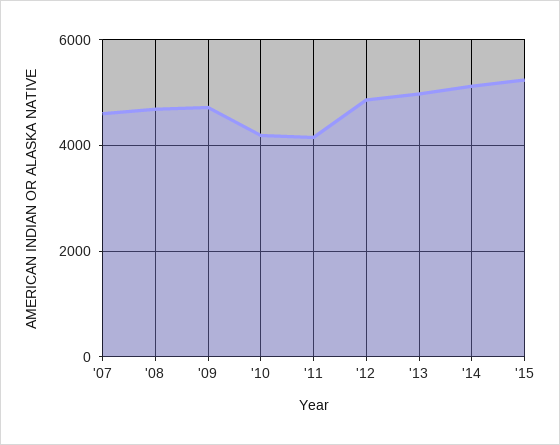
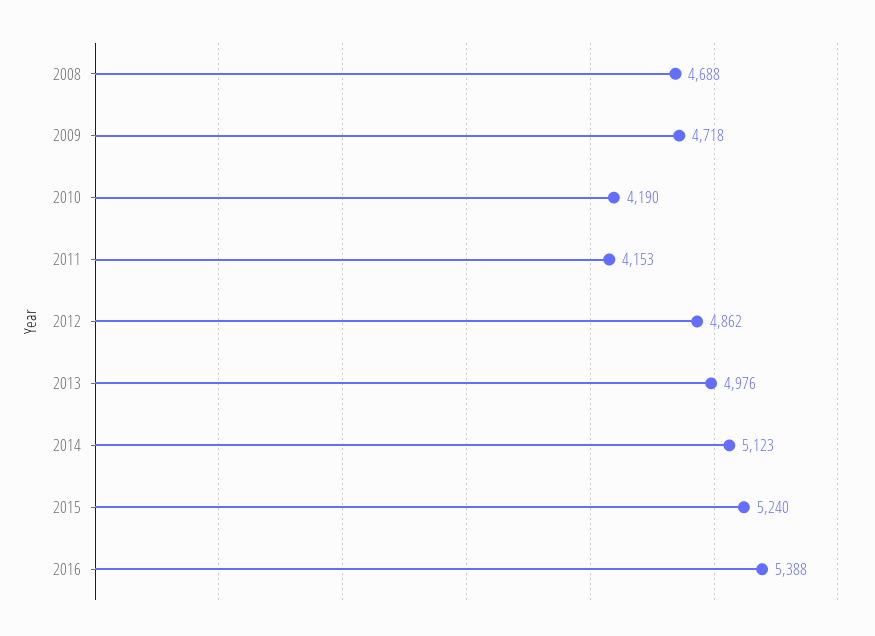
'07: 4600 -> none
2016: none -> 5388

